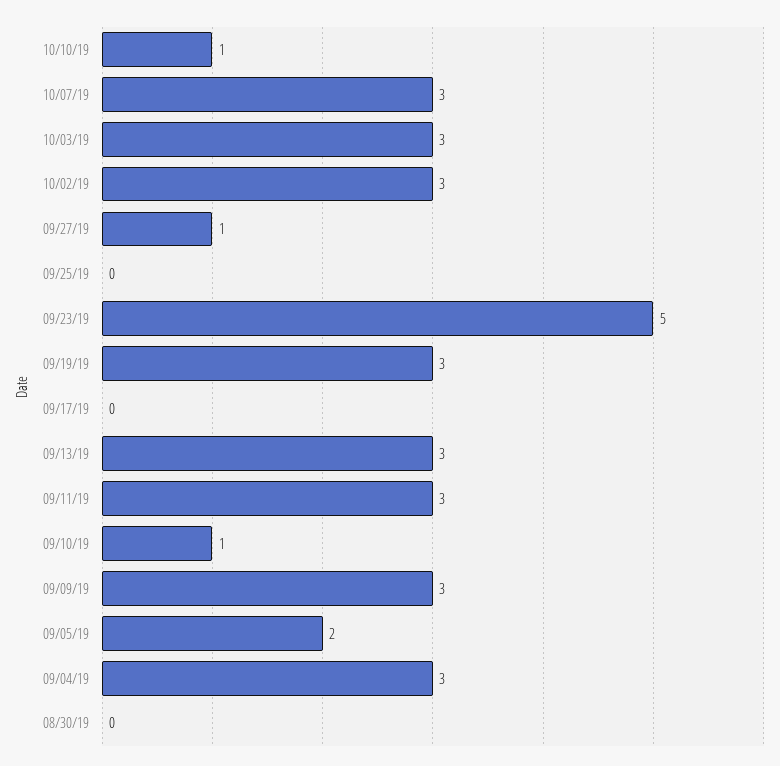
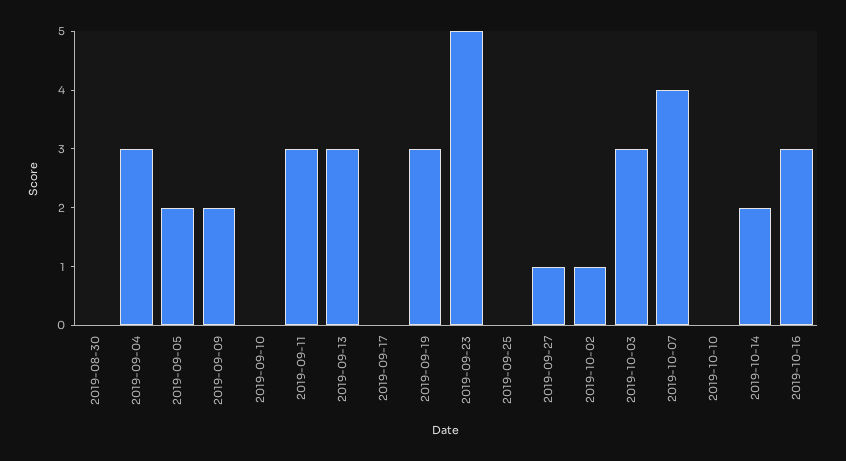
10/10/19: 1 -> 0
10/07/19: 3 -> 4
10/02/19: 3 -> 1
09/10/19: 1 -> 0
09/09/19: 3 -> 2
2019-10-14: none -> 2
2019-10-16: none -> 3

